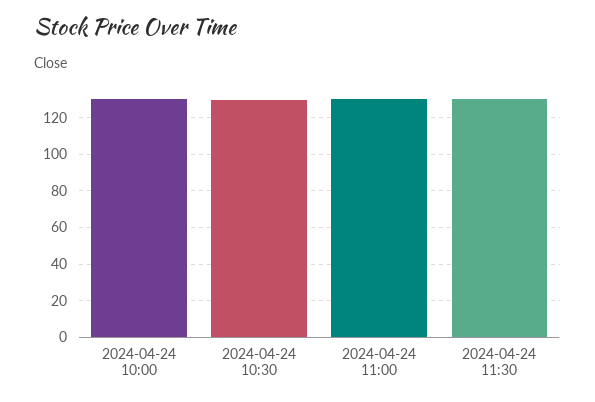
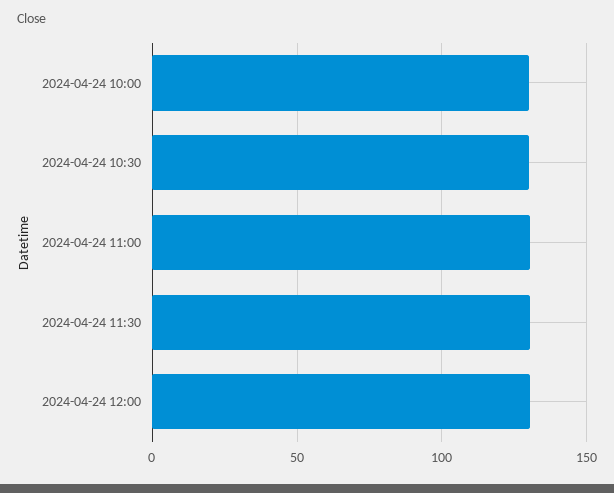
2024-04-24 12:00: none -> 130

